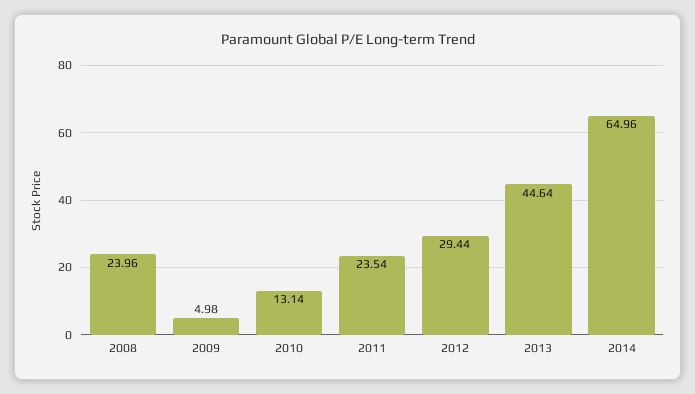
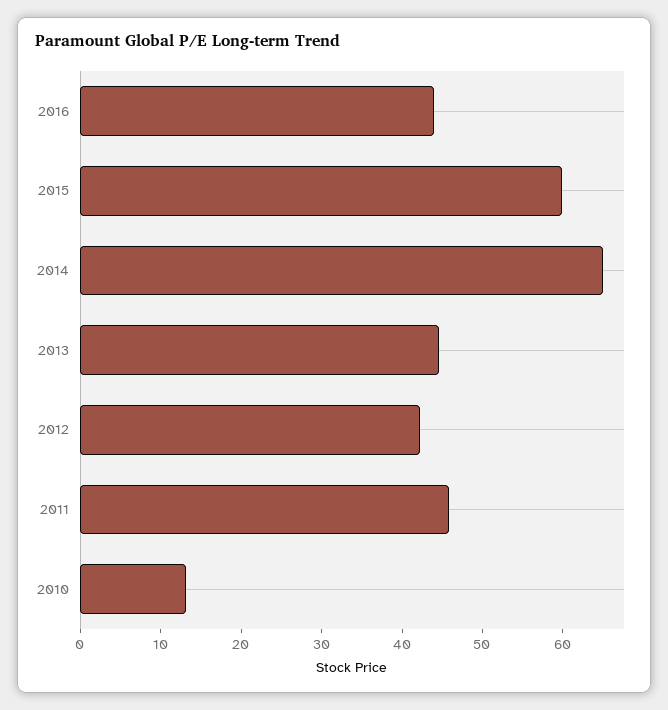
2008: 23.96 -> none
2009: 4.98 -> none
2011: 23.54 -> 46
2012: 29.44 -> 42
2016: none -> 44
2015: none -> 60

